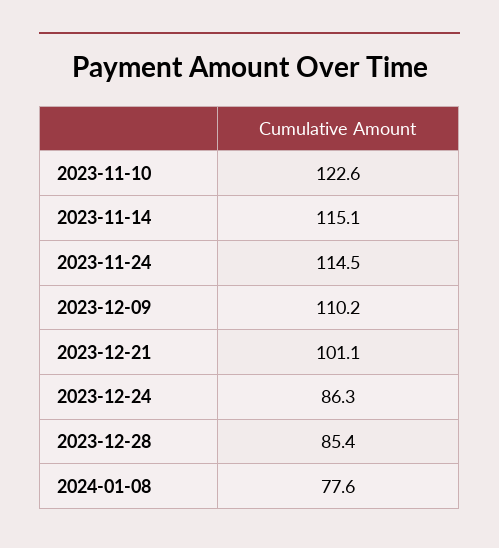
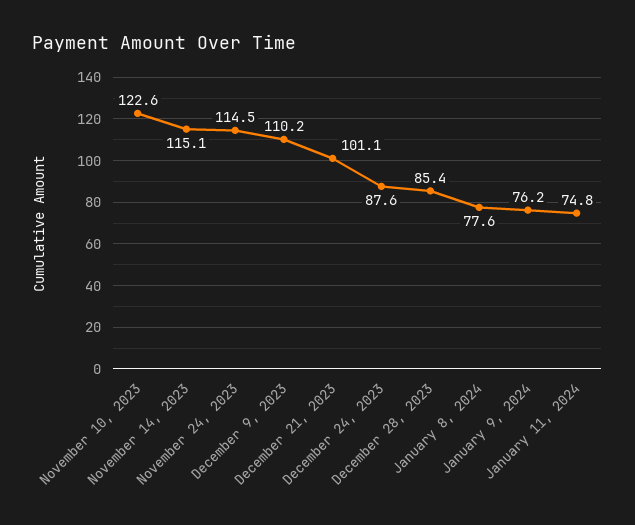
2023-12-24: 86.3 -> 87.6
January 9, 2024: none -> 76.2
January 11, 2024: none -> 74.8

